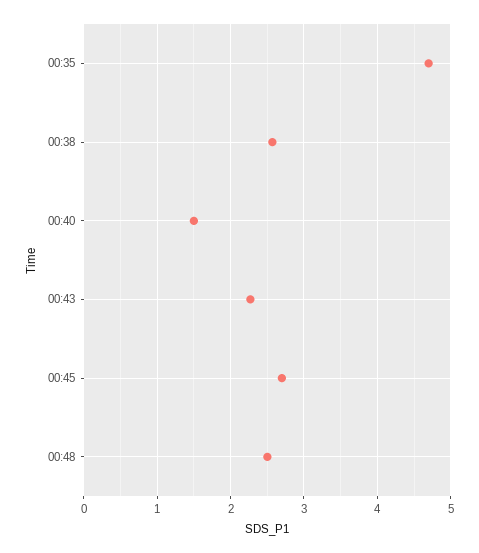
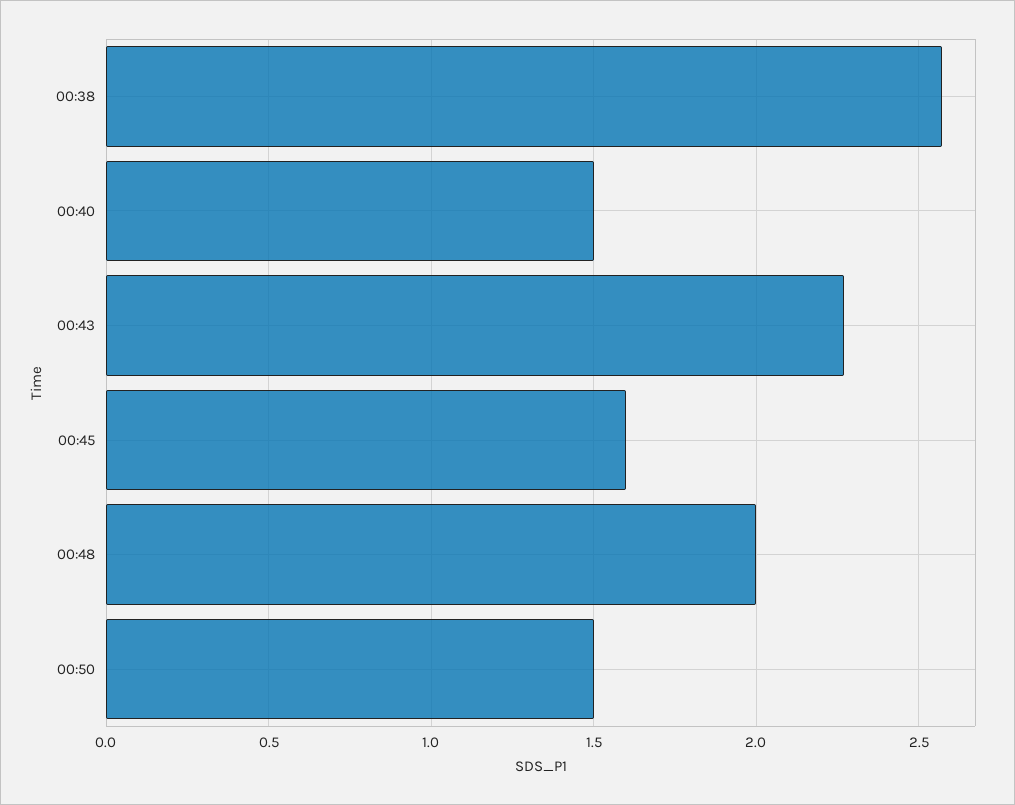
00:35: 4.7 -> none
00:45: 2.7 -> 1.6
00:48: 2.5 -> 2
00:50: none -> 1.5

